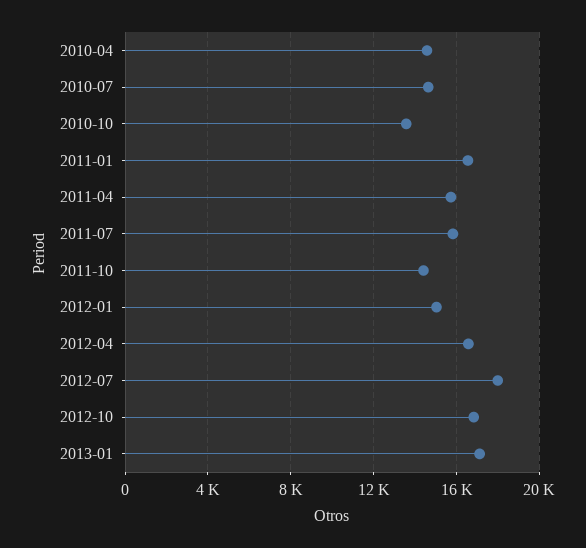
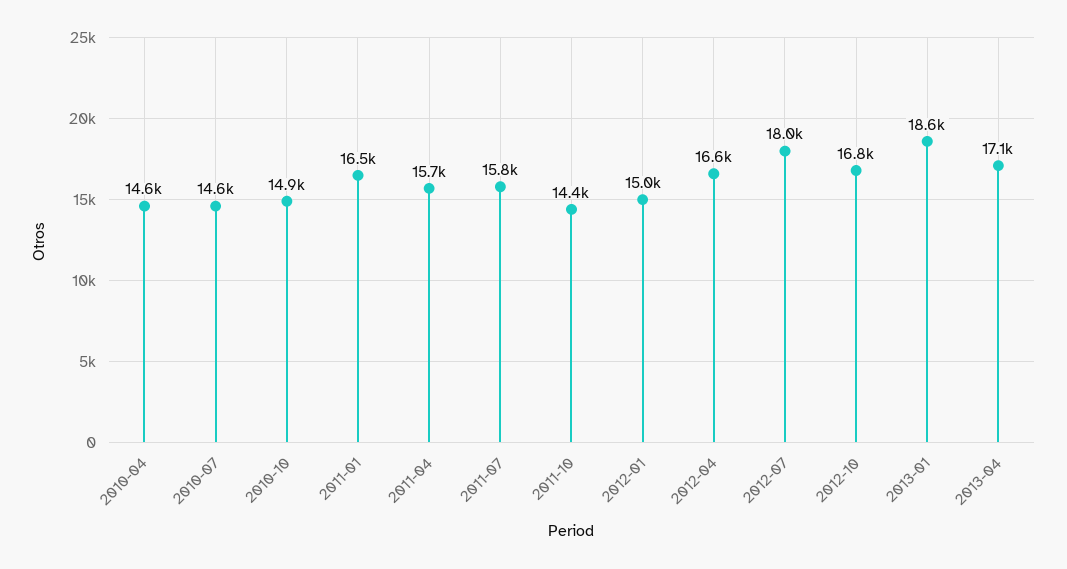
2010-10: 13500 -> 14900
2013-01: 17000 -> 18600
2013-04: none -> 17100

